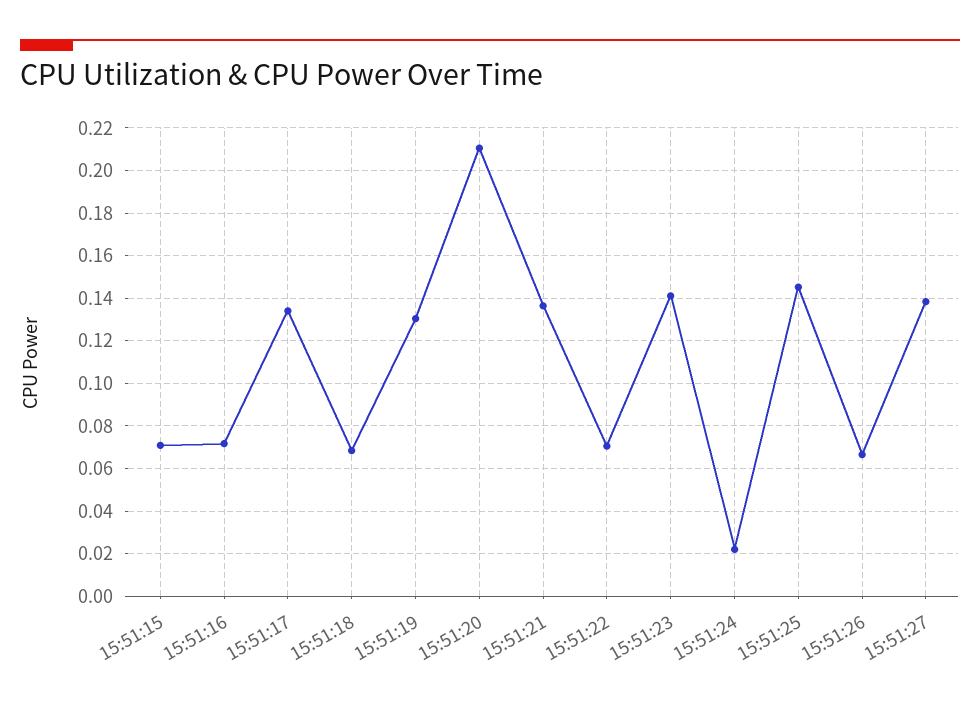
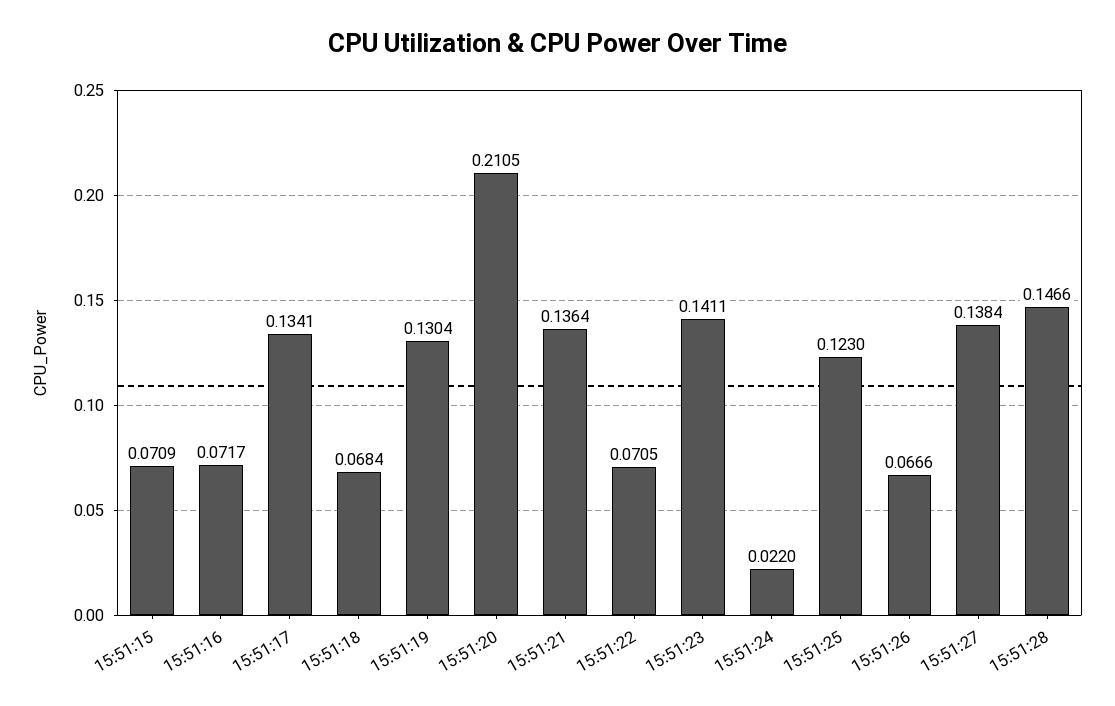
15:51:25: 0.145 -> 0.123
15:51:28: none -> 0.1466

